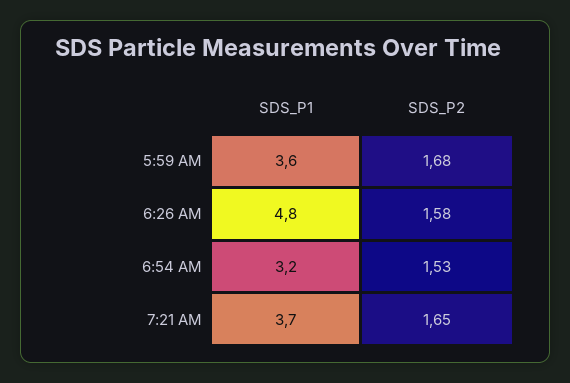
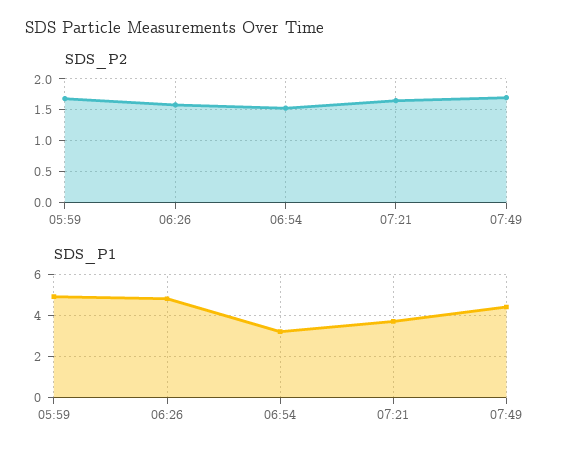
SDS_P1, 5:59 AM: 3.6 -> 5
SDS_P2, 07:49: none -> 1.7
SDS_P1, 07:49: none -> 4.5

